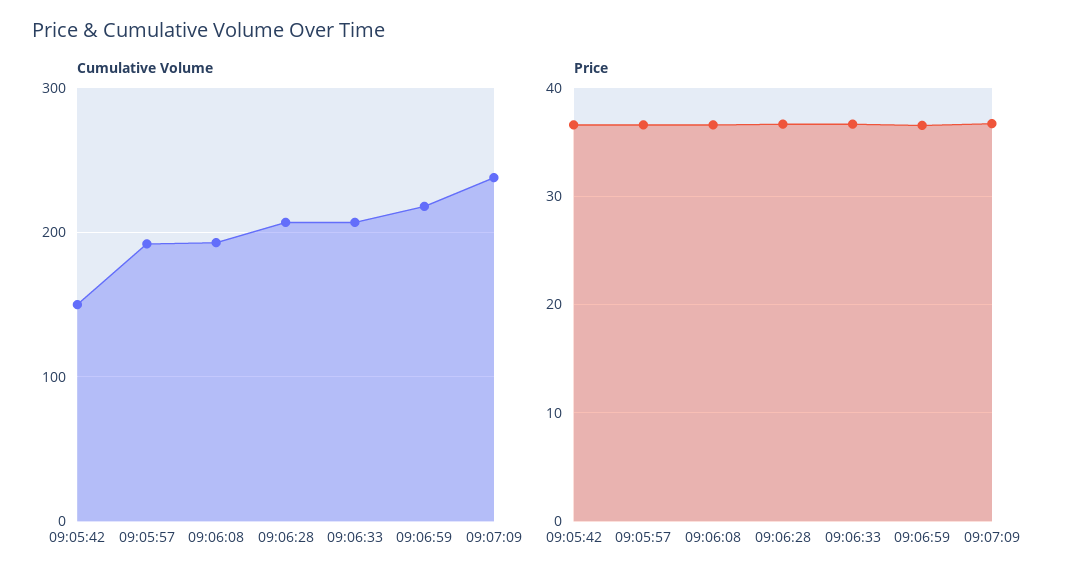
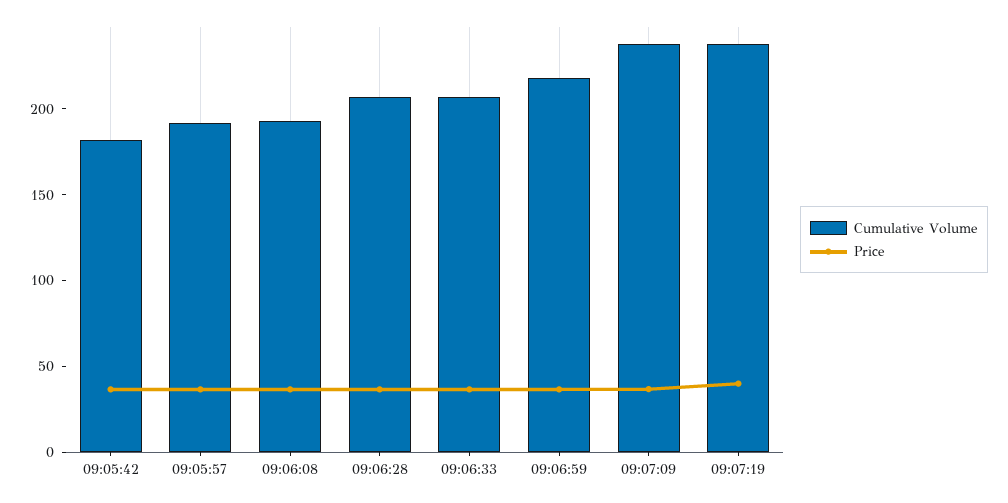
Cumulative Volume, 09:05:42: 150 -> 180
Cumulative Volume, 09:07:19: none -> 240
Price, 09:07:19: none -> 40

